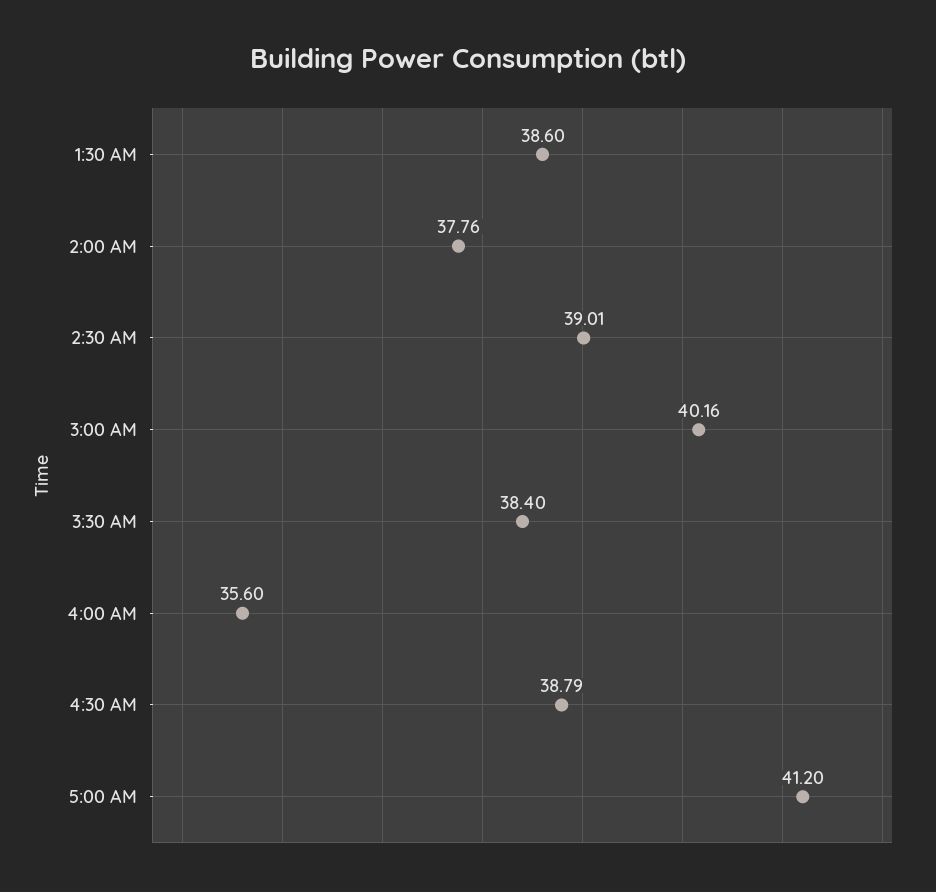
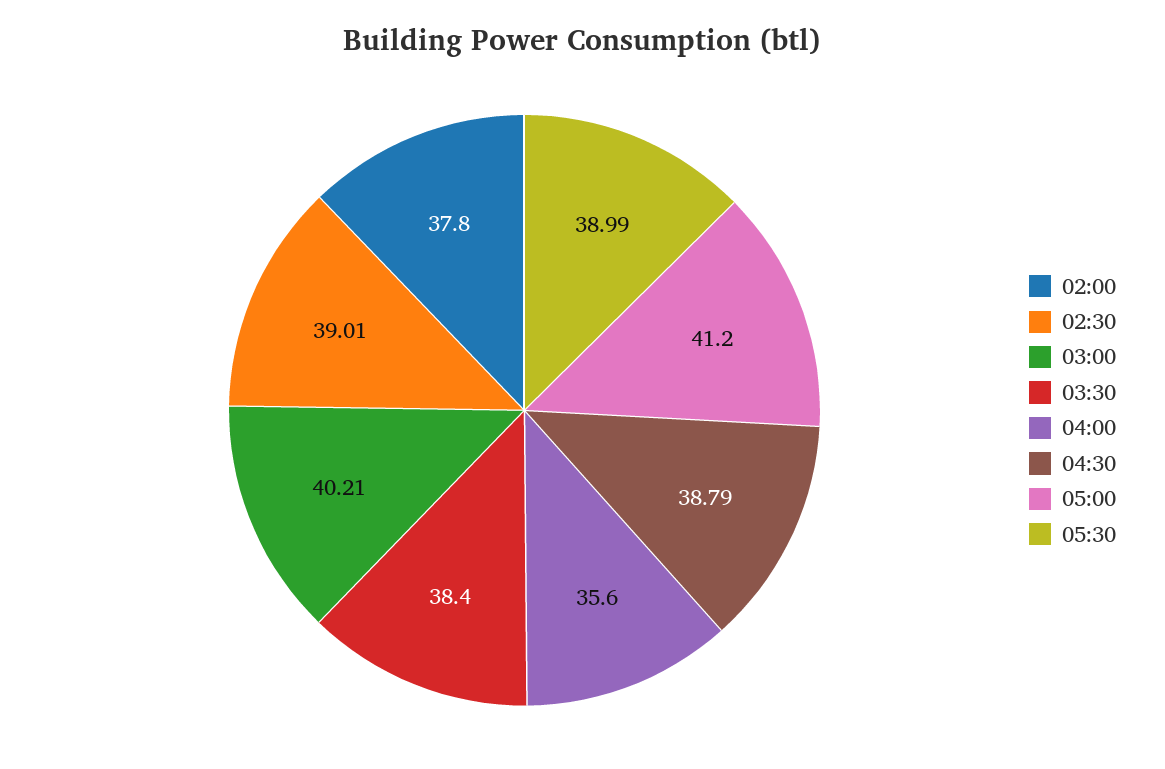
1:30 AM: 38.6 -> none
2:00 AM: 37.76 -> 37.8
3:00 AM: 40.16 -> 40.21
05:30: none -> 38.99

